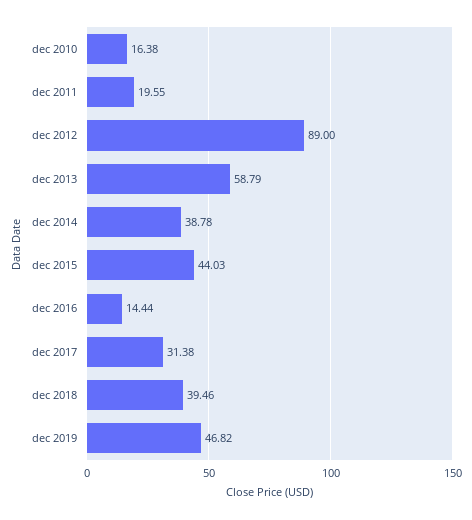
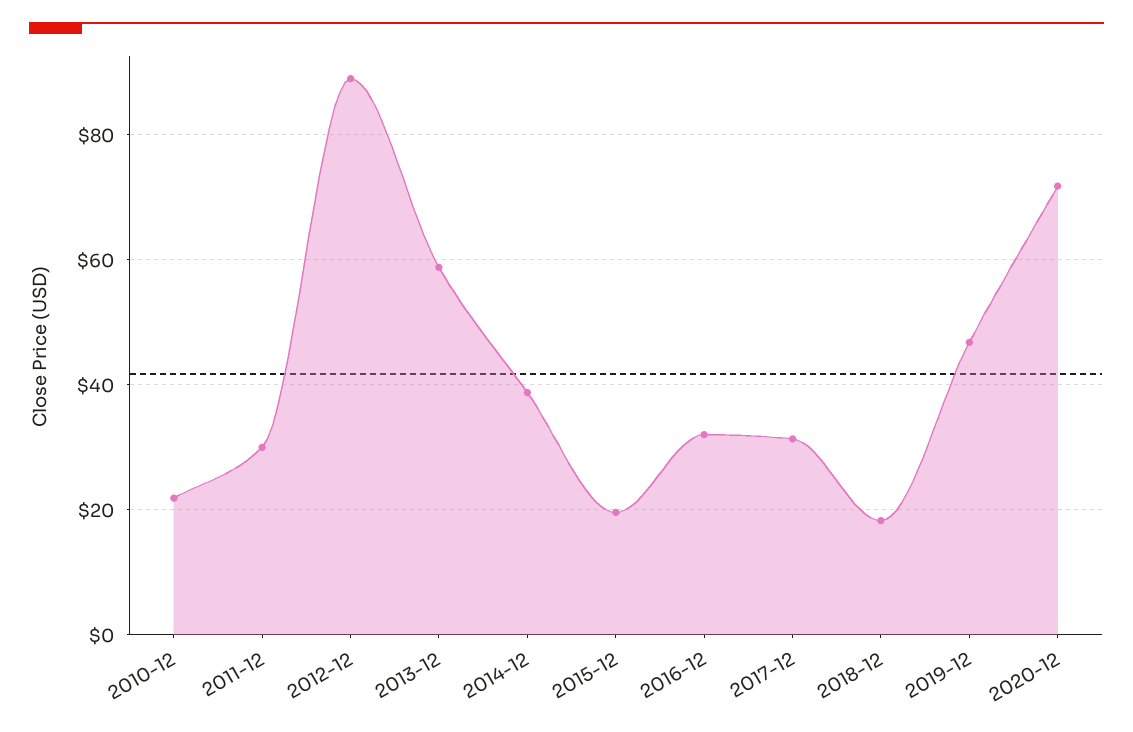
dec 2010: 16.38 -> 22
dec 2011: 19.55 -> 30
dec 2015: 44.03 -> 20
dec 2016: 14.44 -> 32
dec 2018: 39.46 -> 18
2020-12: none -> 72

